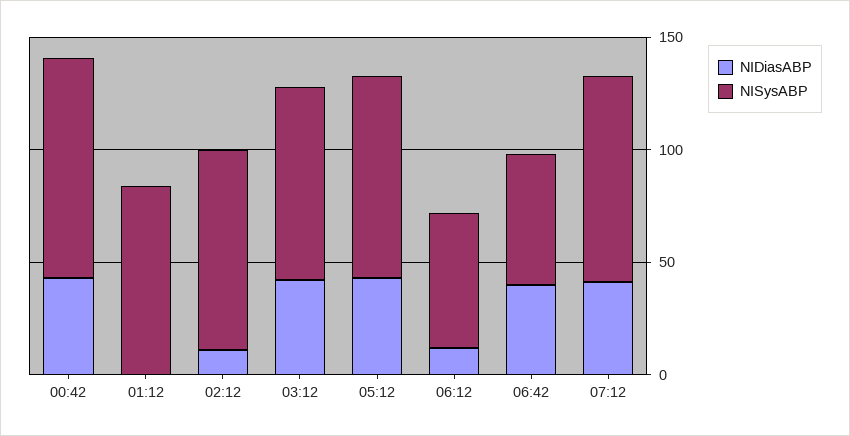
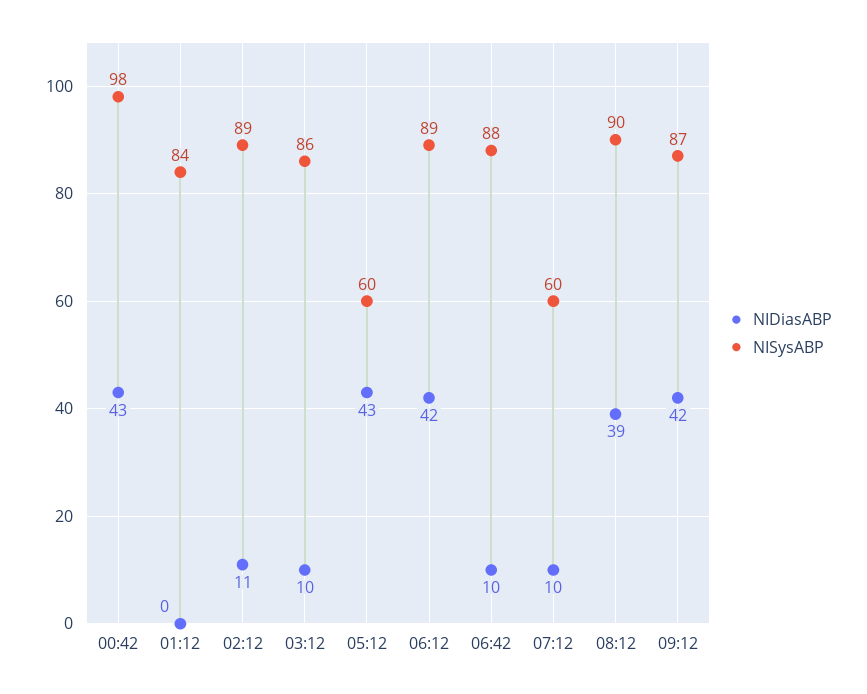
NIDiasABP, 03:12: 40 -> 10
NISysABP, 05:12: 90 -> 60
NIDiasABP, 06:12: 10 -> 42
NISysABP, 06:12: 60 -> 89
NIDiasABP, 06:42: 40 -> 10
NISysABP, 06:42: 60 -> 88
NIDiasABP, 07:12: 40 -> 10
NISysABP, 07:12: 90 -> 60
NIDiasABP, 08:12: none -> 39
NISysABP, 08:12: none -> 90
NIDiasABP, 09:12: none -> 42
NISysABP, 09:12: none -> 87

